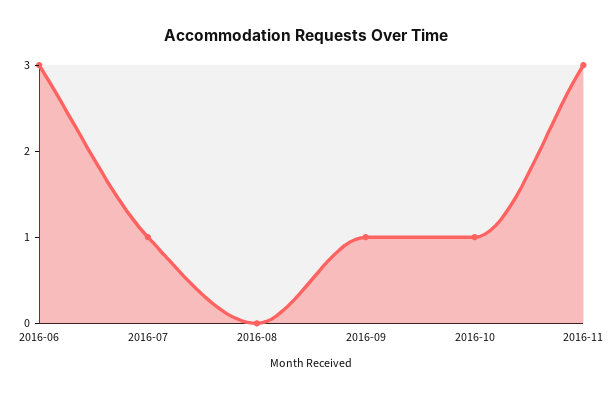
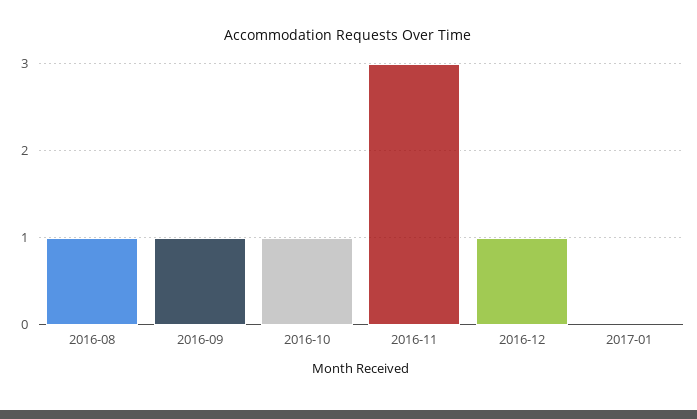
2016-06: 3 -> none
2016-07: 1 -> none
2016-08: 0 -> 1
2016-12: none -> 1
2017-01: none -> 0

